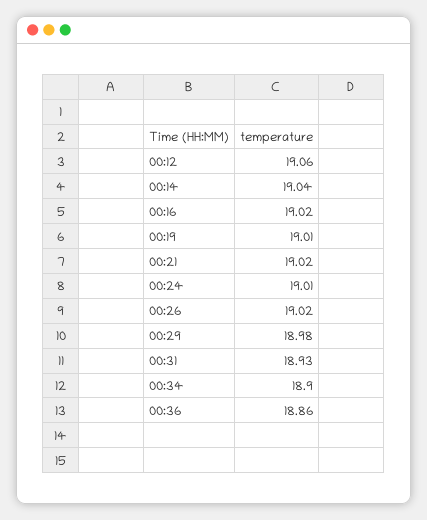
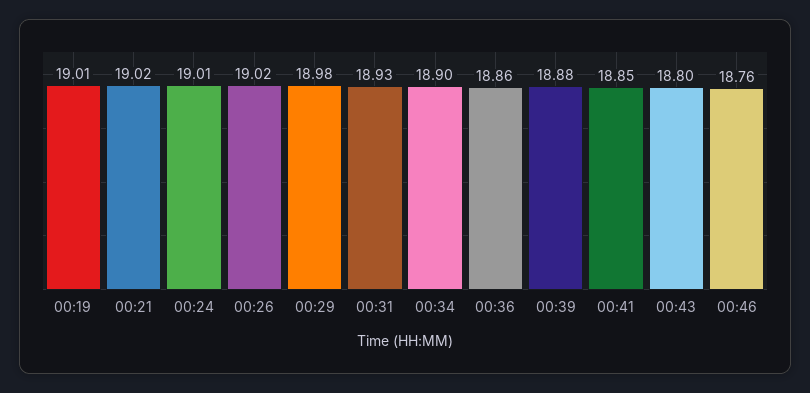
00:12: 19.06 -> none
00:14: 19.04 -> none
00:16: 19.02 -> none
00:39: none -> 18.88
00:41: none -> 18.85
00:43: none -> 18.8
00:46: none -> 18.76

